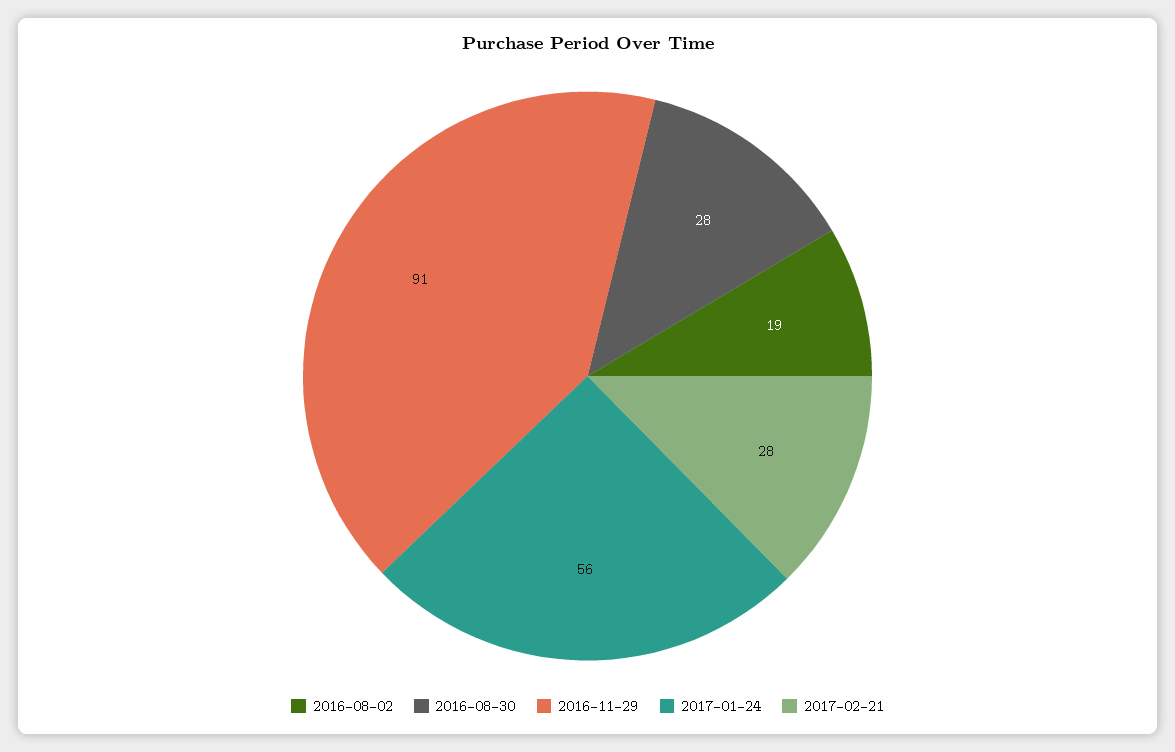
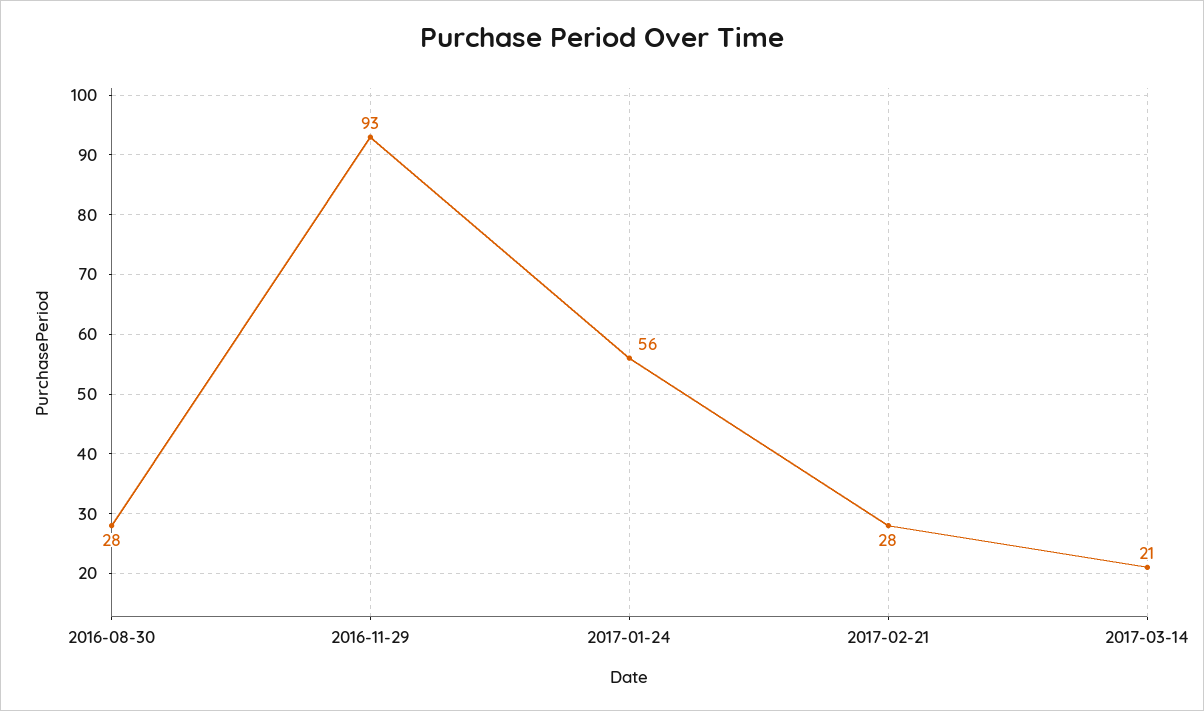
2016-08-02: 19 -> none
2016-11-29: 91 -> 93
2017-03-14: none -> 21

